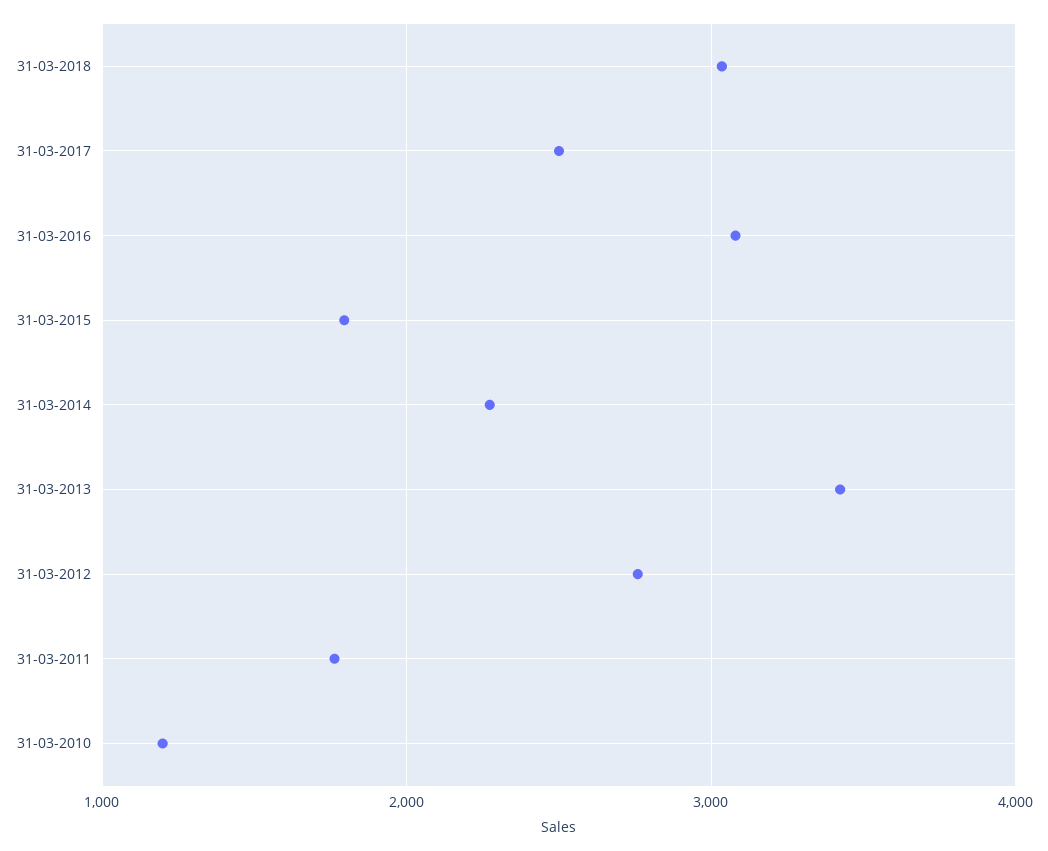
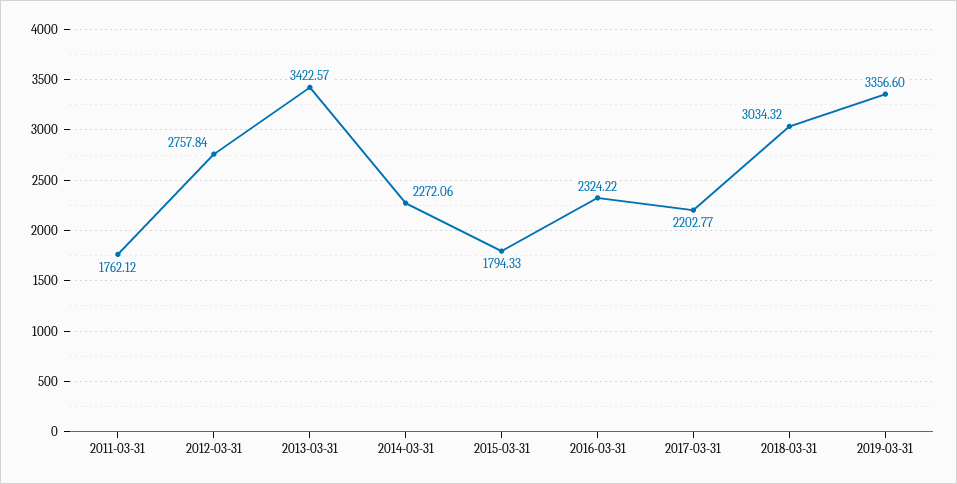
31-03-2017: 2500 -> 2202.77
31-03-2016: 3100 -> 2324.22
31-03-2010: 1200 -> none
2019-03-31: none -> 3356.6

